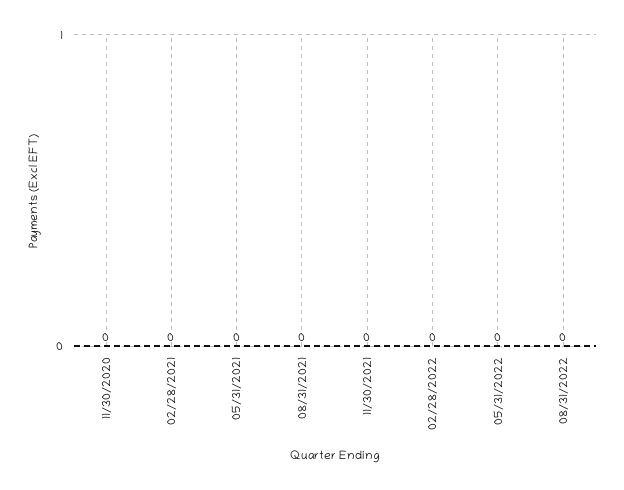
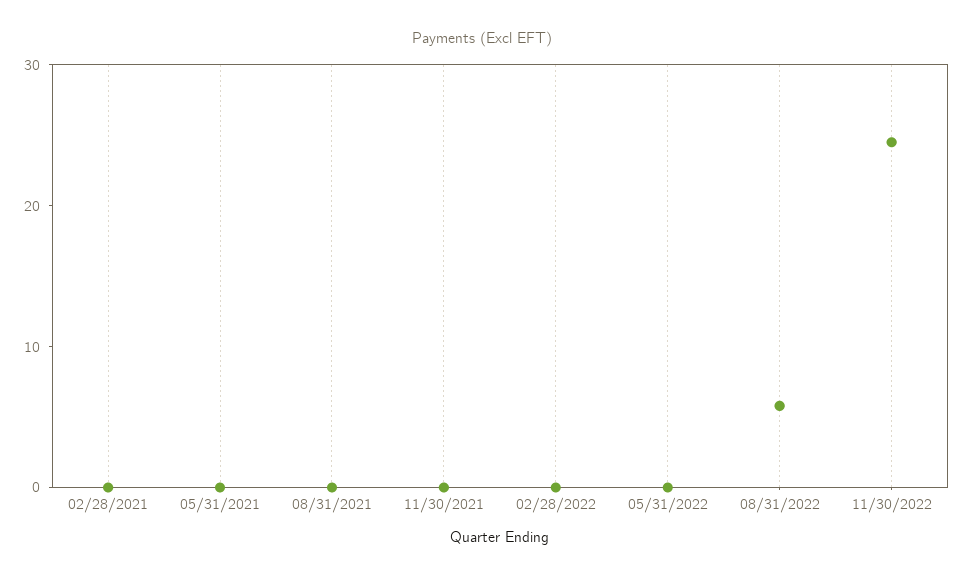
11/30/2020: 0 -> none
08/31/2022: 0 -> 6
11/30/2022: none -> 24

